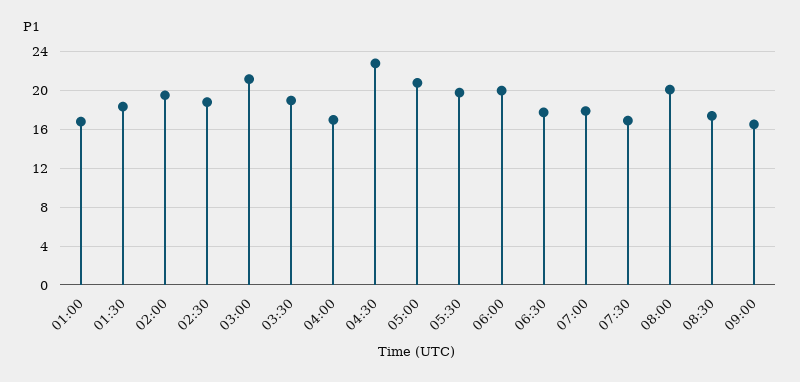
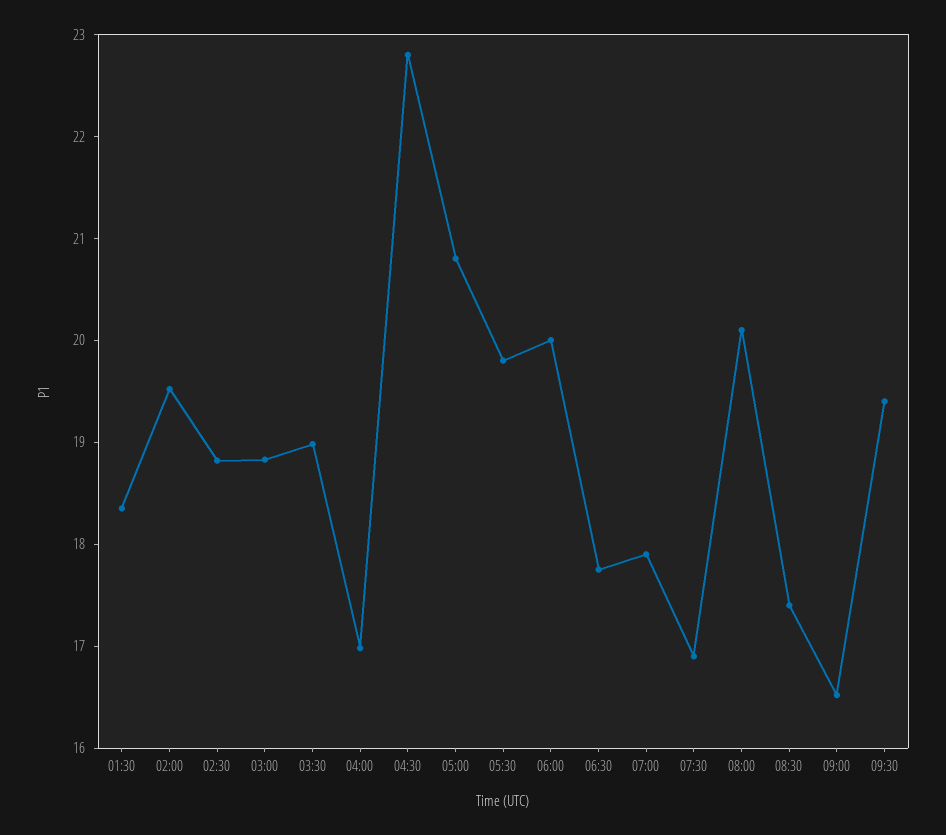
01:00: 17 -> none
03:00: 21 -> 18.8
09:30: none -> 19.4

